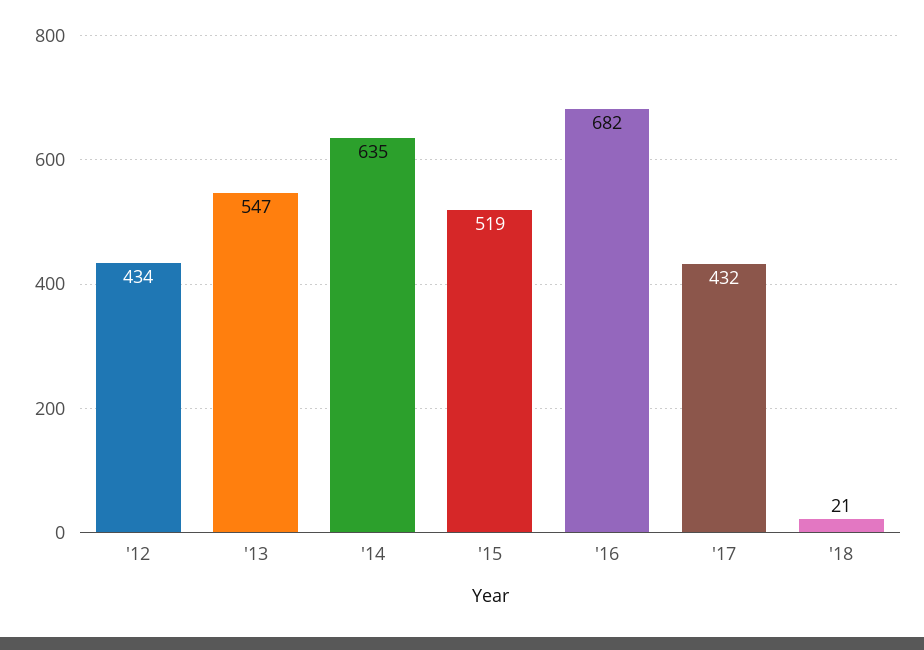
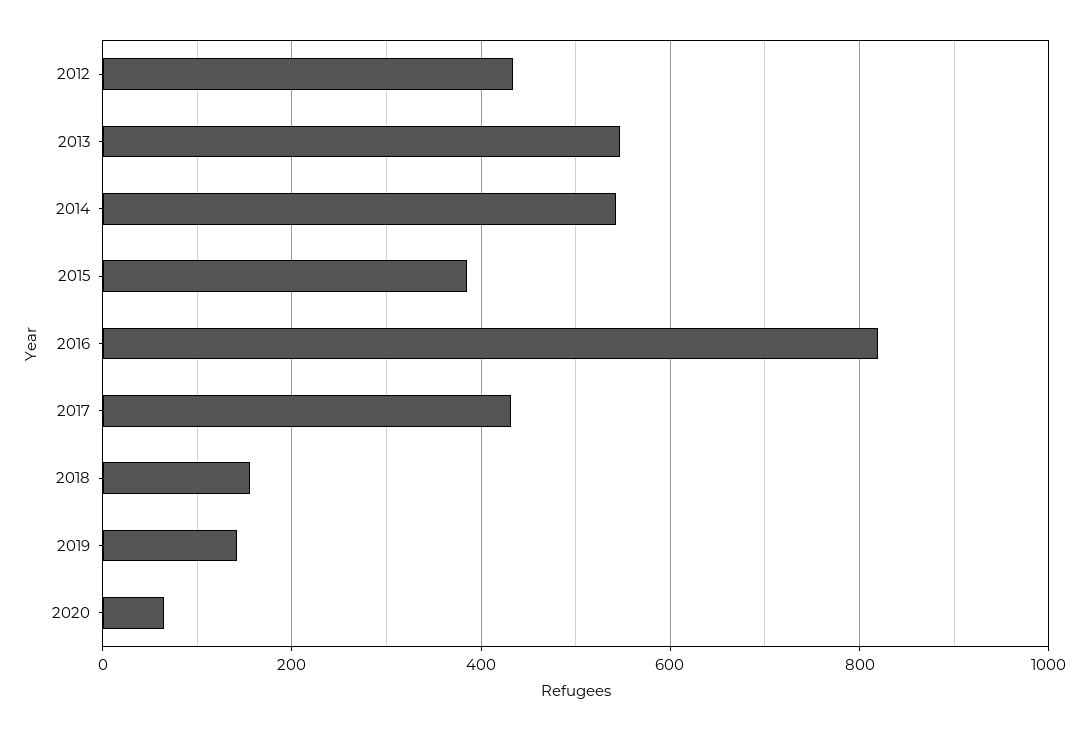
'14: 635 -> 540
'15: 519 -> 380
'16: 682 -> 820
'18: 21 -> 160
2019: none -> 140
2020: none -> 60

